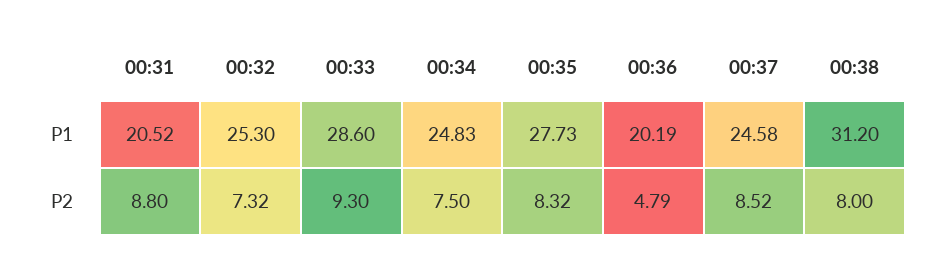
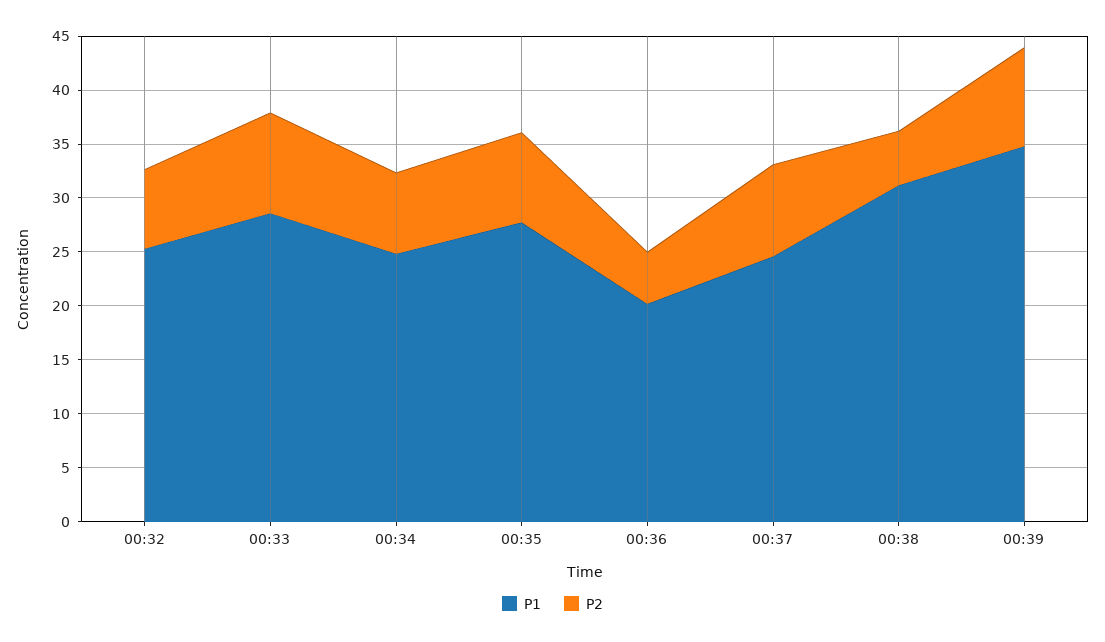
P1, 00:31: 20.52 -> none
P2, 00:31: 8.8 -> none
P2, 00:38: 8 -> 5
P1, 00:39: none -> 35
P2, 00:39: none -> 9

